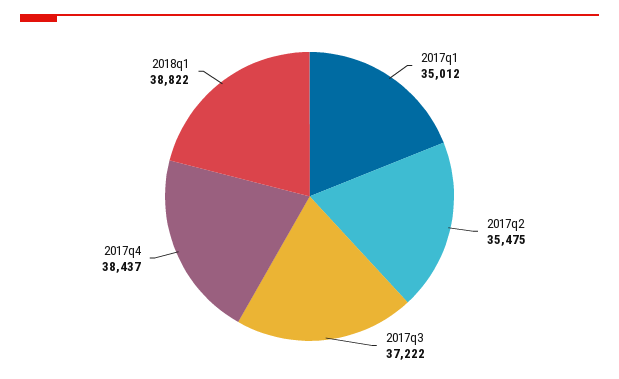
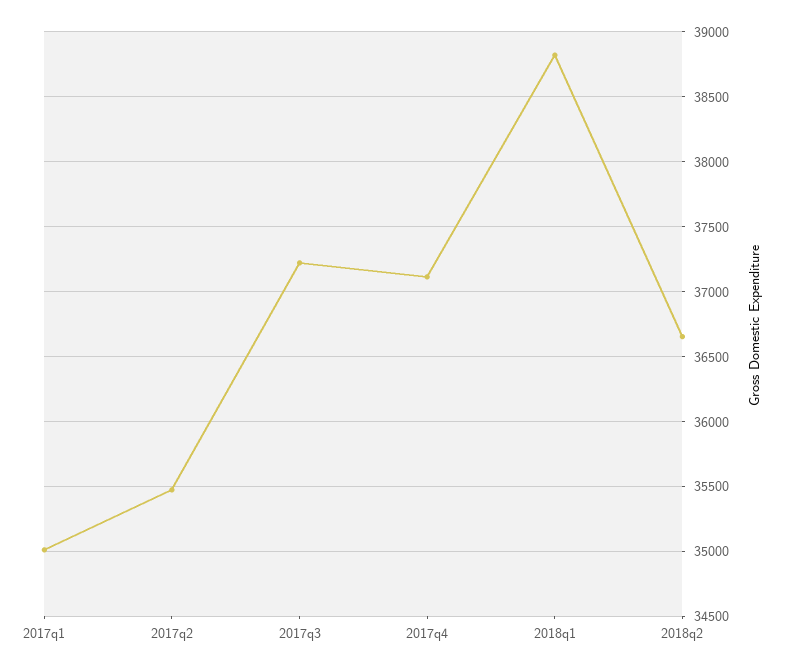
2017q4: 38437 -> 37100
2018q2: none -> 36650

